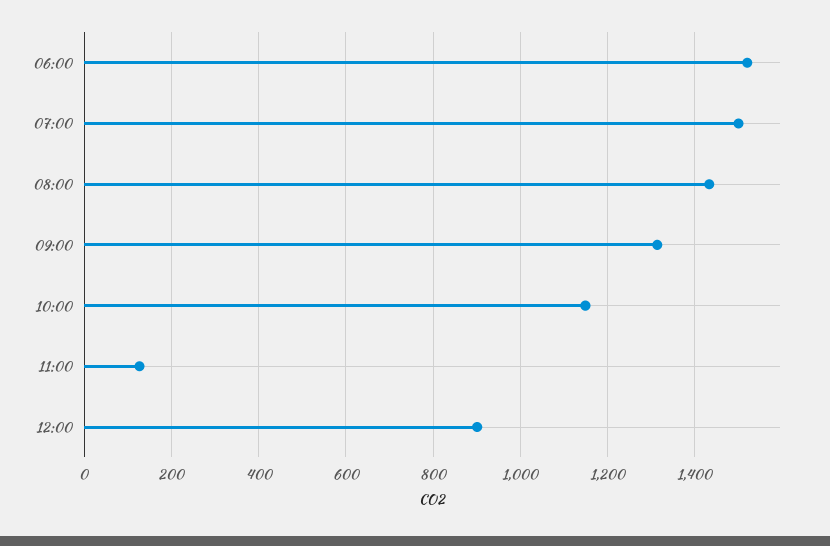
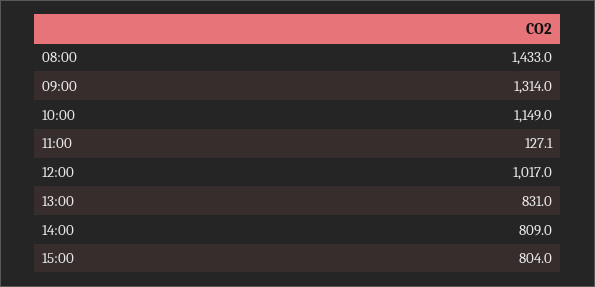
06:00: 1520 -> none
07:00: 1500 -> none
12:00: 900 -> 1017
13:00: none -> 831
14:00: none -> 809
15:00: none -> 804

